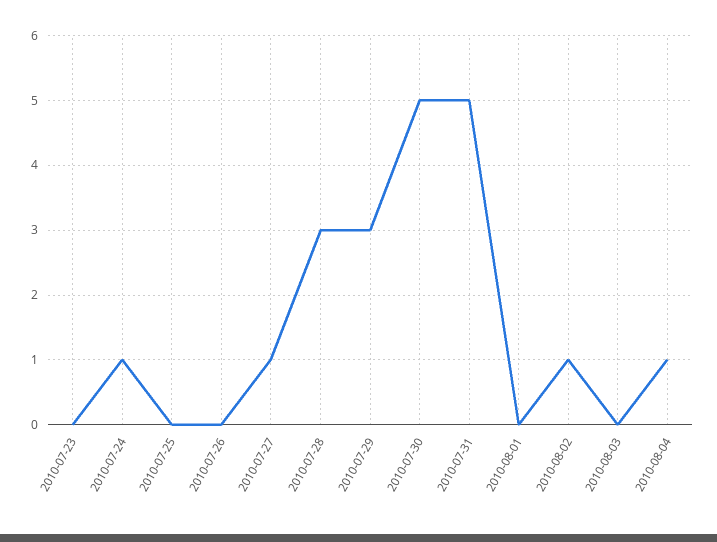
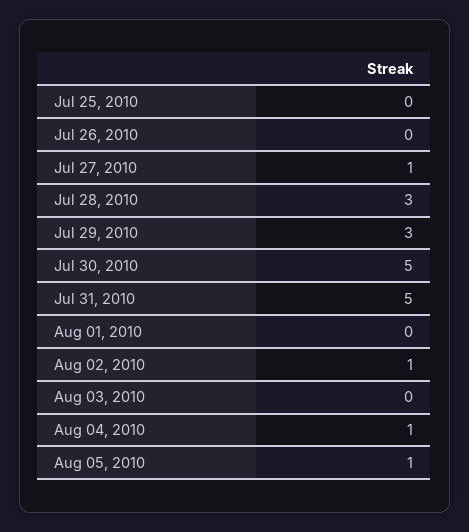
2010-07-23: 0 -> none
2010-07-24: 1 -> none
Aug 05, 2010: none -> 1

